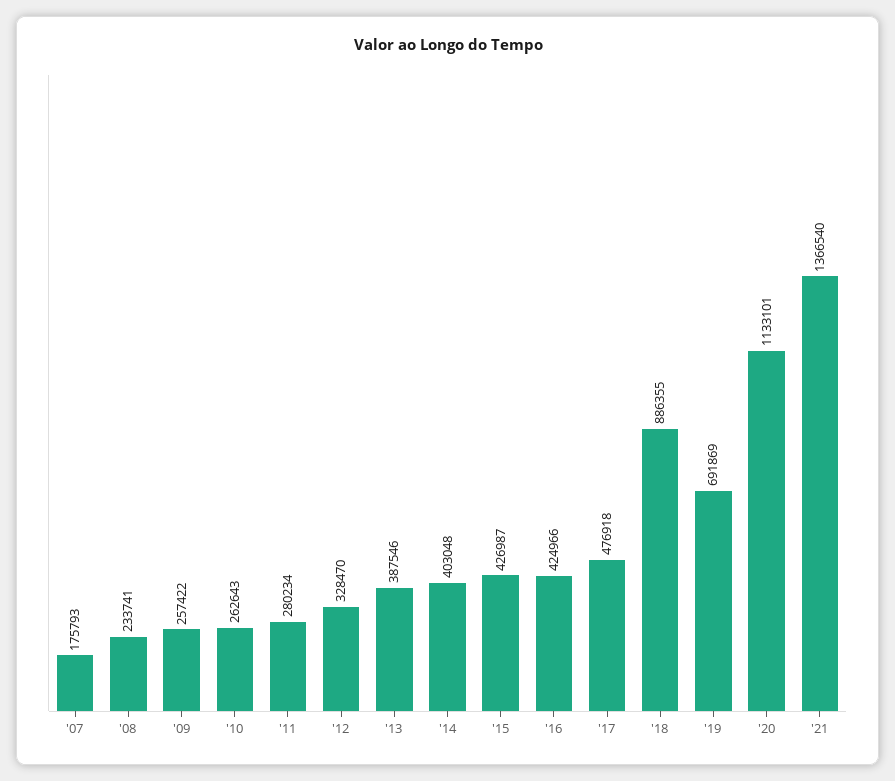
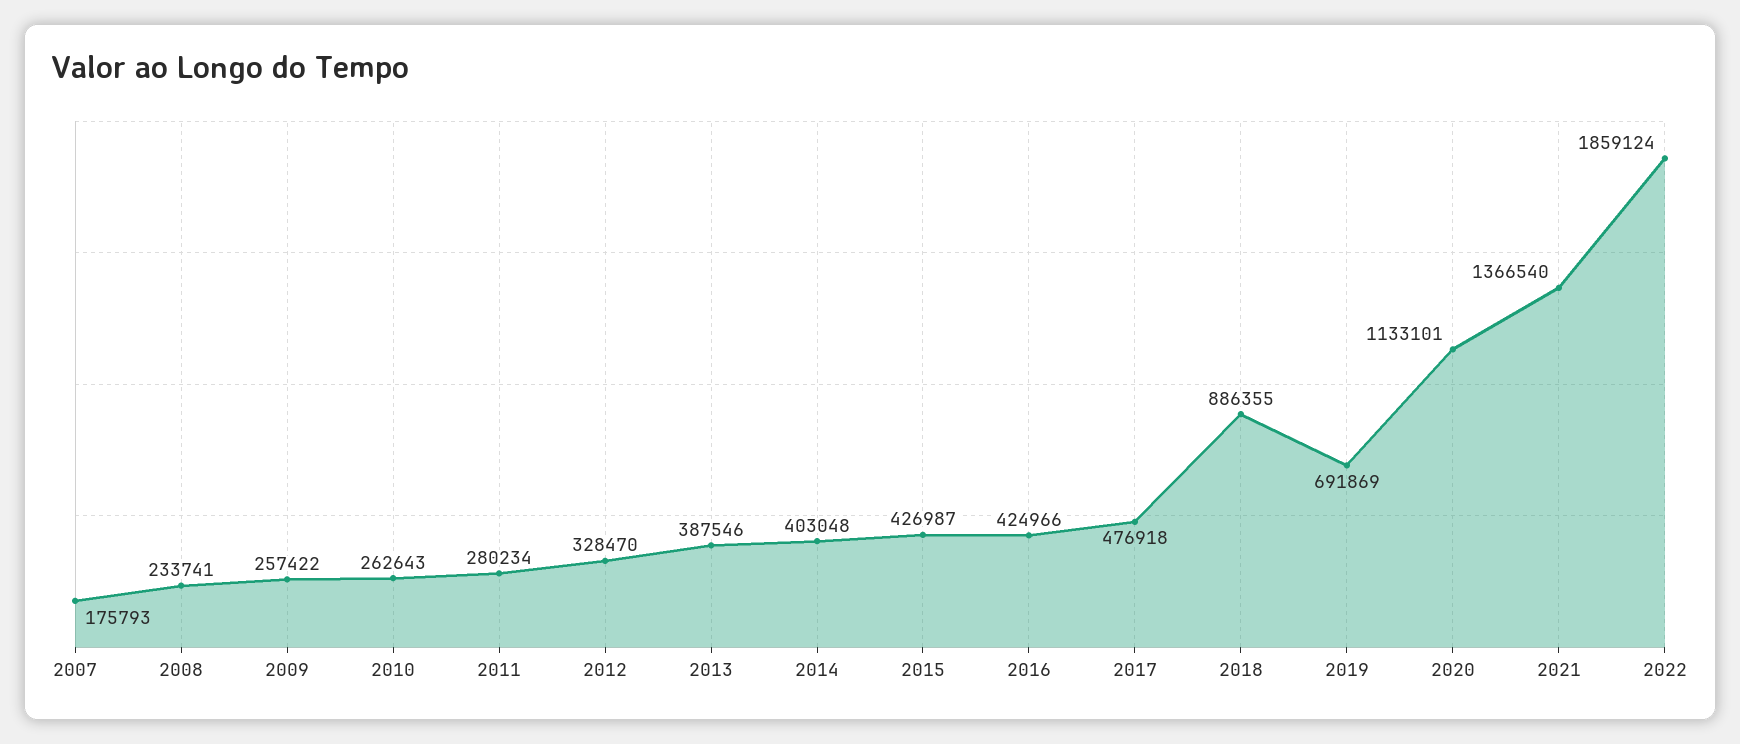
2022: none -> 1859124

